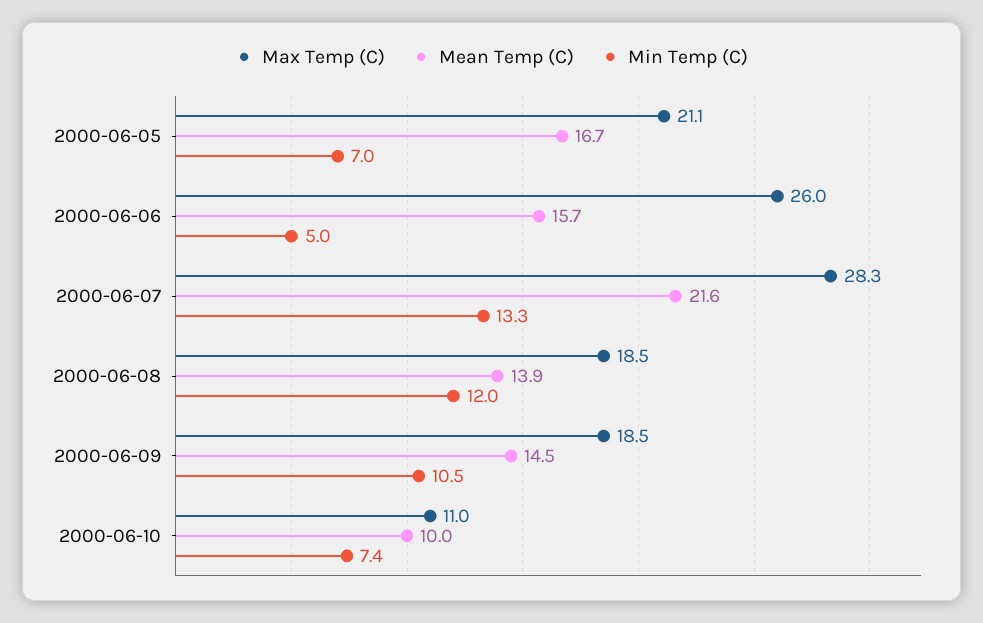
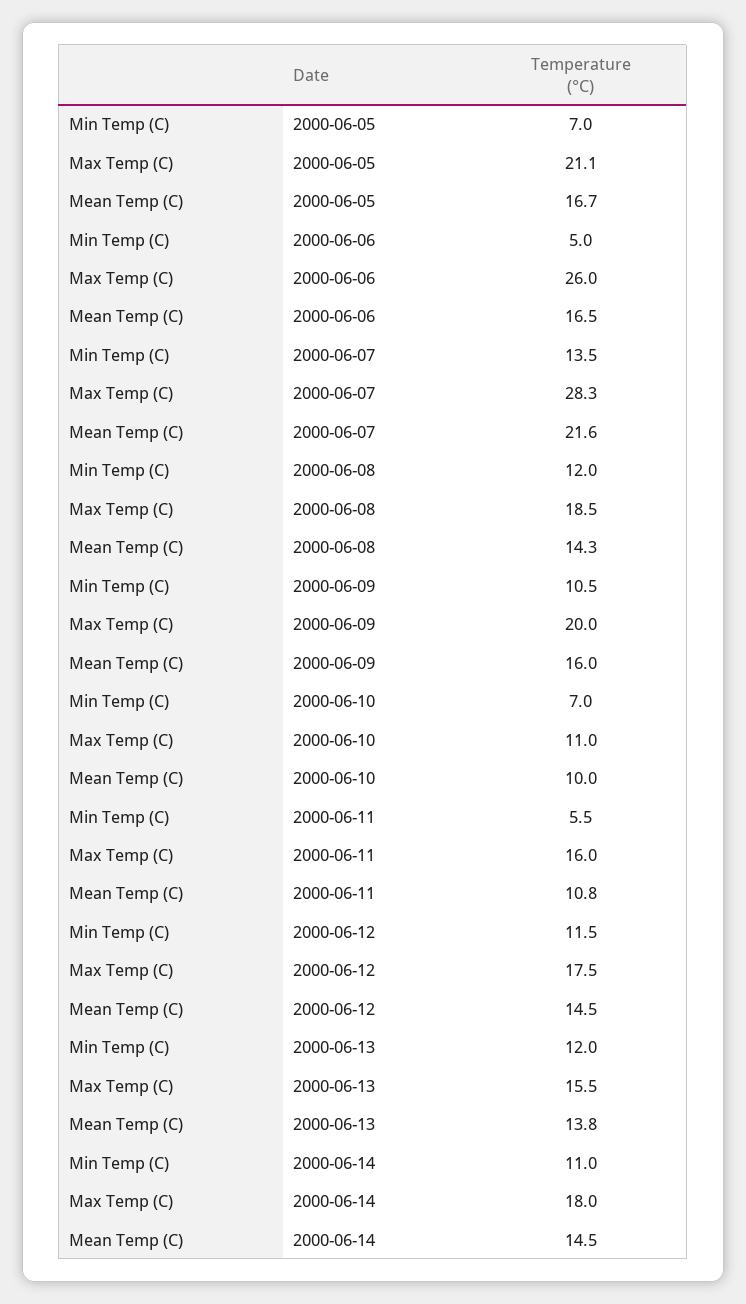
Mean Temp (C), 2000-06-06: 15.7 -> 16.5
Min Temp (C), 2000-06-07: 13.3 -> 13.5
Mean Temp (C), 2000-06-08: 13.9 -> 14.3
Max Temp (C), 2000-06-09: 18.5 -> 20
Mean Temp (C), 2000-06-09: 14.5 -> 16
Min Temp (C), 2000-06-10: 7.4 -> 7
Min Temp (C), 2000-06-11: none -> 5.5
Max Temp (C), 2000-06-11: none -> 16
Mean Temp (C), 2000-06-11: none -> 10.8
Min Temp (C), 2000-06-12: none -> 11.5
Max Temp (C), 2000-06-12: none -> 17.5
Mean Temp (C), 2000-06-12: none -> 14.5
Min Temp (C), 2000-06-13: none -> 12
Max Temp (C), 2000-06-13: none -> 15.5
Mean Temp (C), 2000-06-13: none -> 13.8
Min Temp (C), 2000-06-14: none -> 11
Max Temp (C), 2000-06-14: none -> 18
Mean Temp (C), 2000-06-14: none -> 14.5

